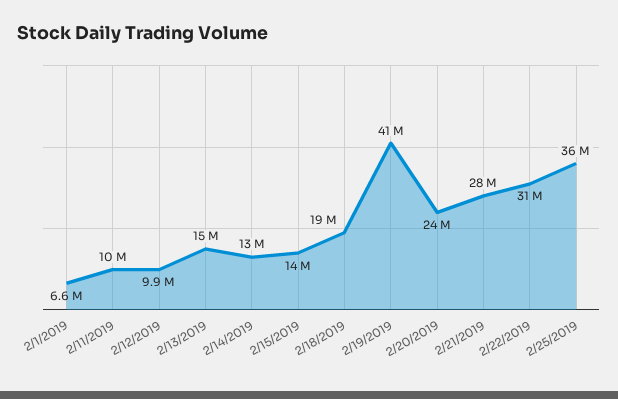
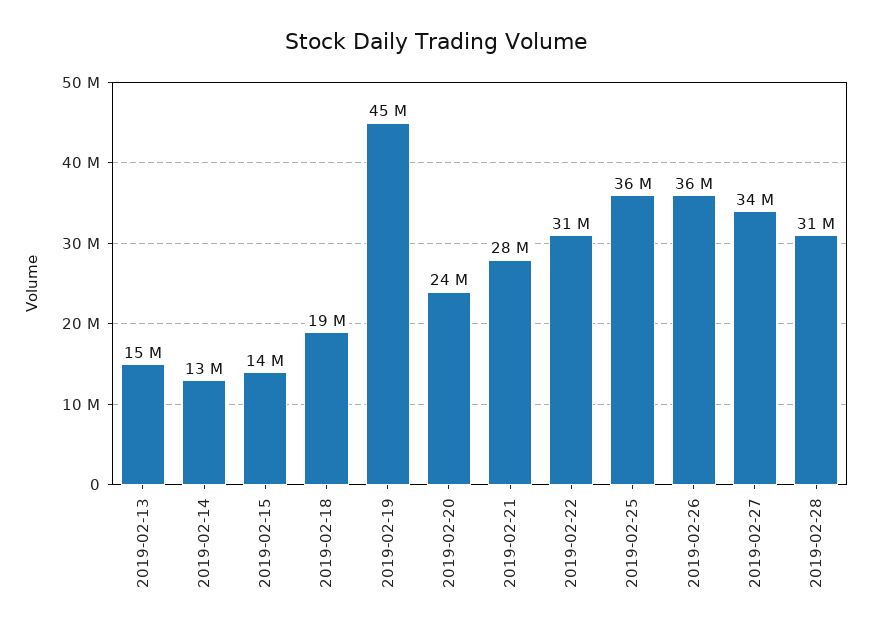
2/1/2019: 6600000 -> none
2/11/2019: 10000000 -> none
2/12/2019: 9900000 -> none
2/19/2019: 41000000 -> 45000000
2019-02-26: none -> 36000000
2019-02-27: none -> 34000000
2019-02-28: none -> 31000000

